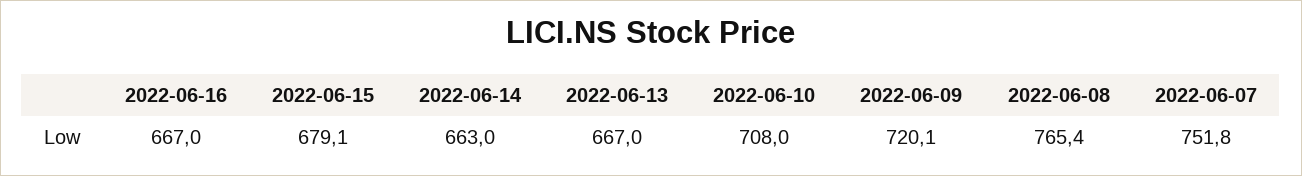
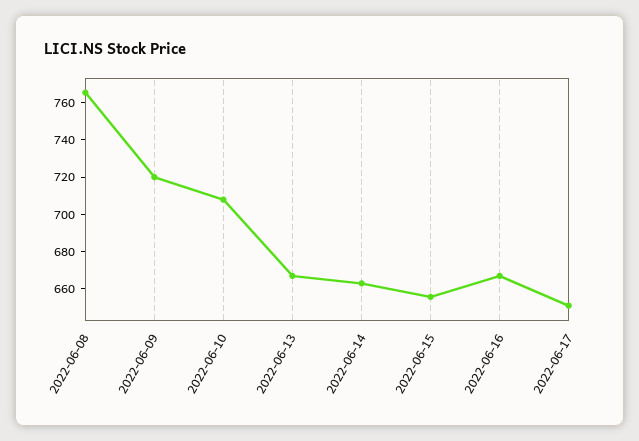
2022-06-15: 679.1 -> 655
2022-06-07: 751.8 -> none
2022-06-17: none -> 650

